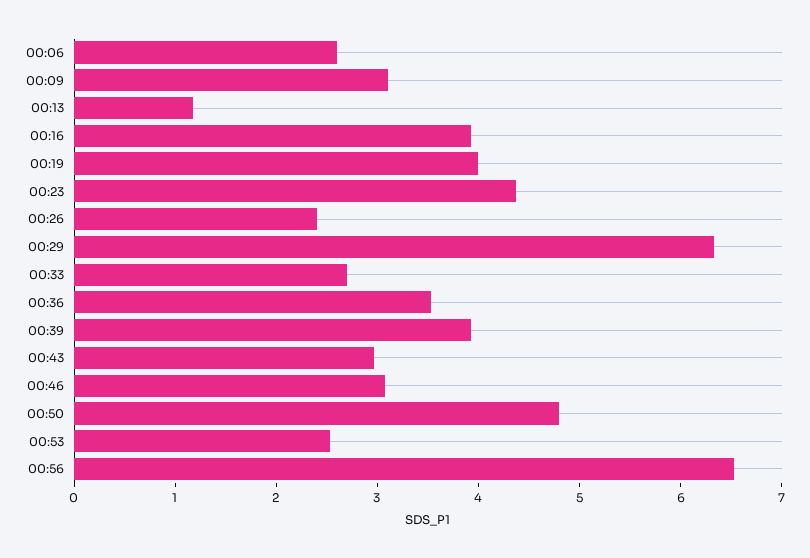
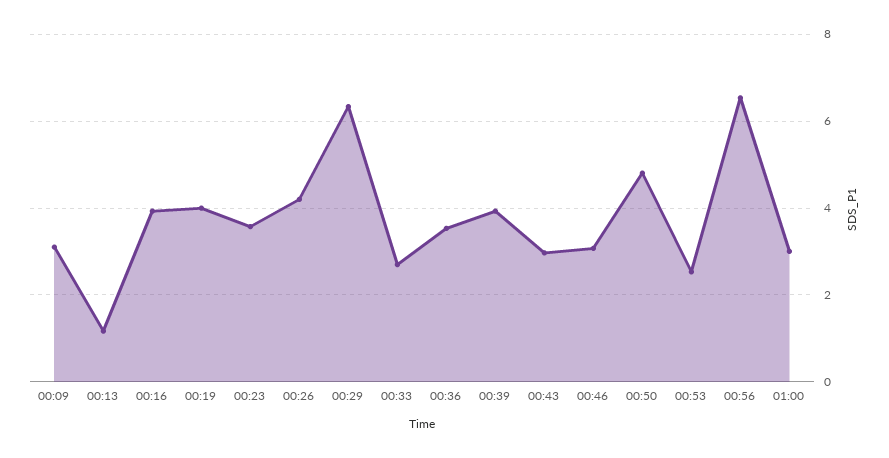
00:06: 2.6 -> none
00:23: 4.4 -> 3.6
00:26: 2.4 -> 4.2
01:00: none -> 3

